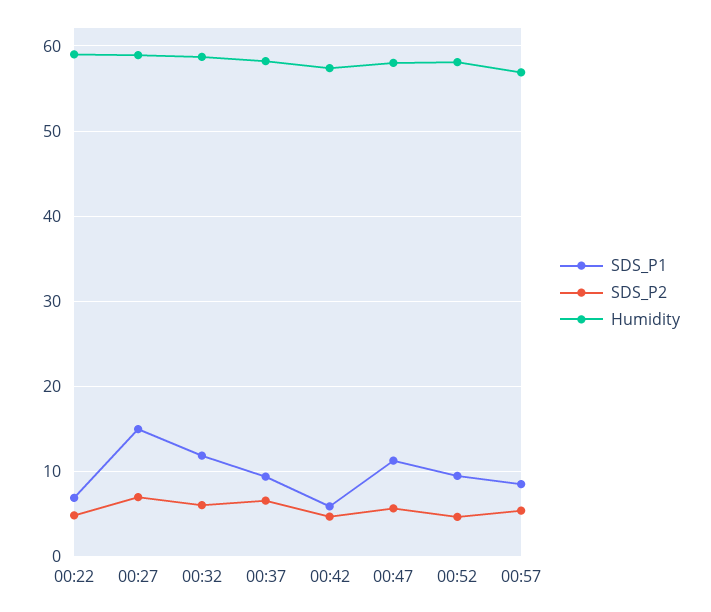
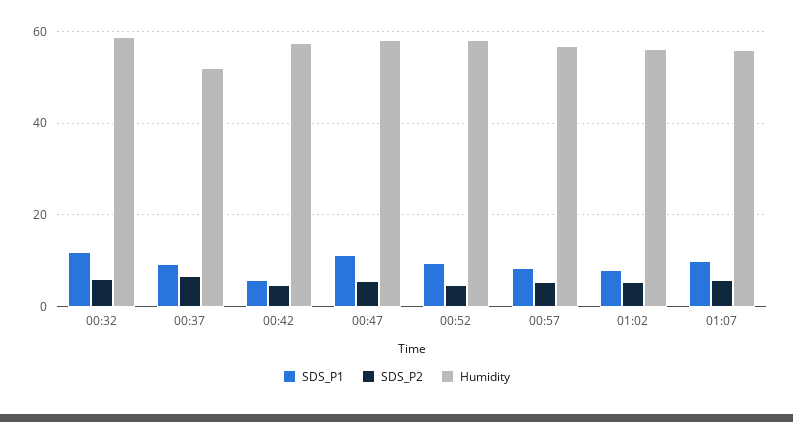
SDS_P1, 00:22: 7 -> none
SDS_P2, 00:22: 5 -> none
Humidity, 00:22: 59 -> none
SDS_P1, 00:27: 15 -> none
SDS_P2, 00:27: 7 -> none
Humidity, 00:27: 59 -> none
Humidity, 00:37: 58 -> 52
SDS_P1, 01:02: none -> 8
SDS_P2, 01:02: none -> 6
Humidity, 01:02: none -> 56
SDS_P1, 01:07: none -> 10
SDS_P2, 01:07: none -> 6
Humidity, 01:07: none -> 56

